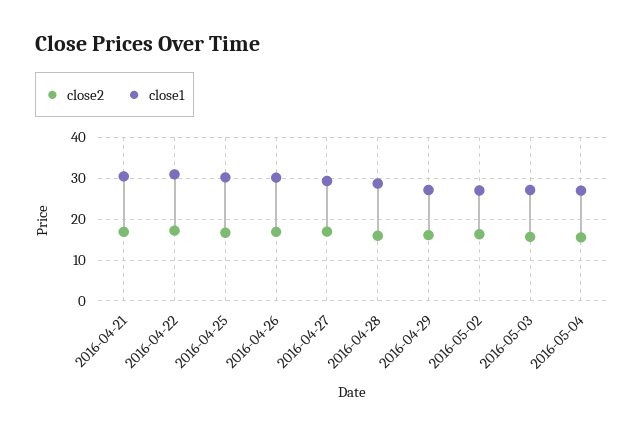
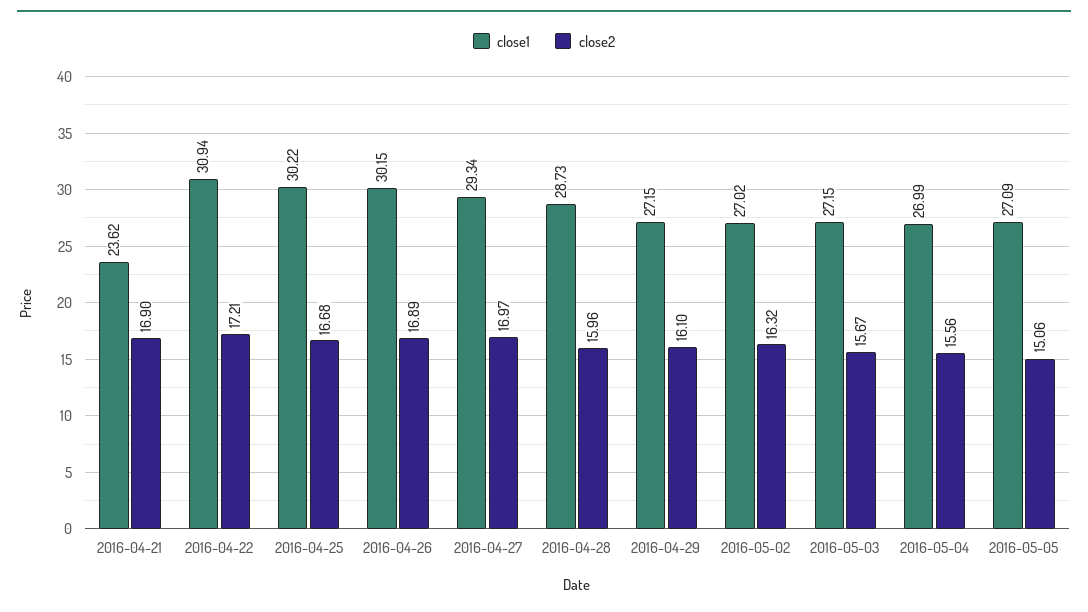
close1, 2016-04-21: 30 -> 23.62
close1, 2016-05-05: none -> 27.09
close2, 2016-05-05: none -> 15.06

